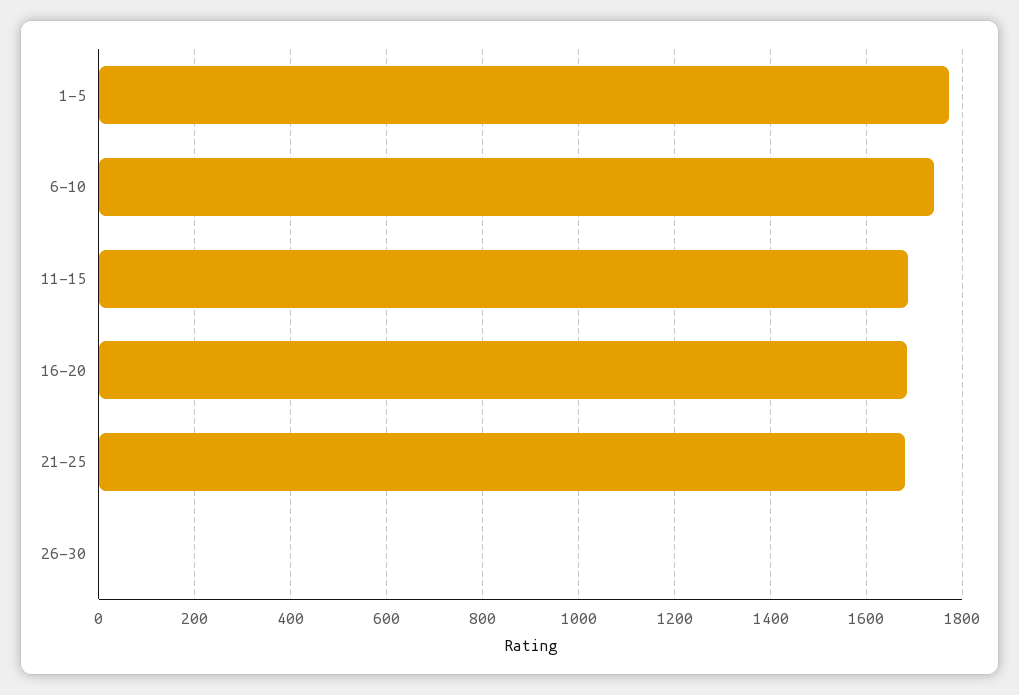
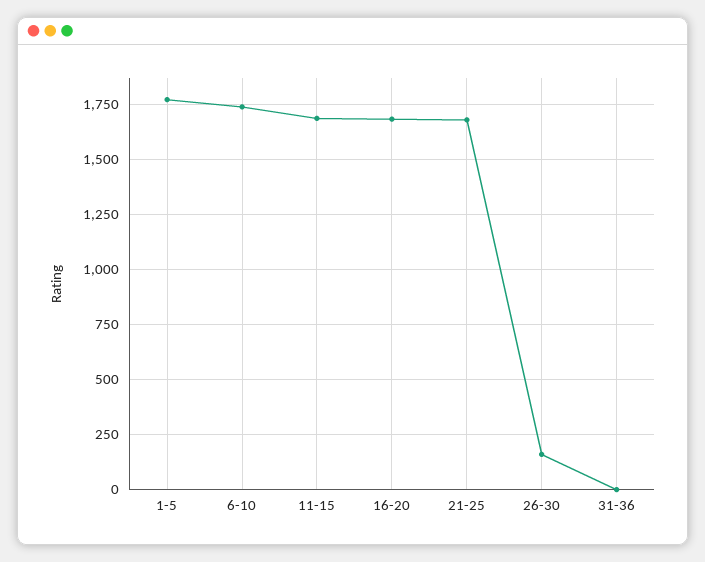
26-30: 0 -> 150
31-36: none -> 0

